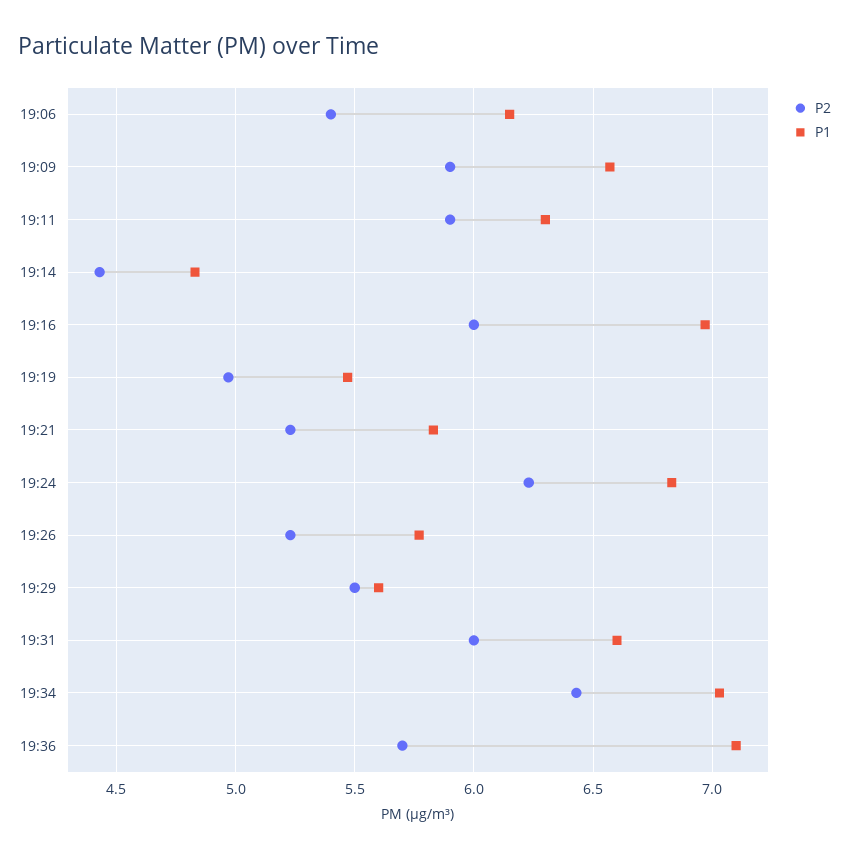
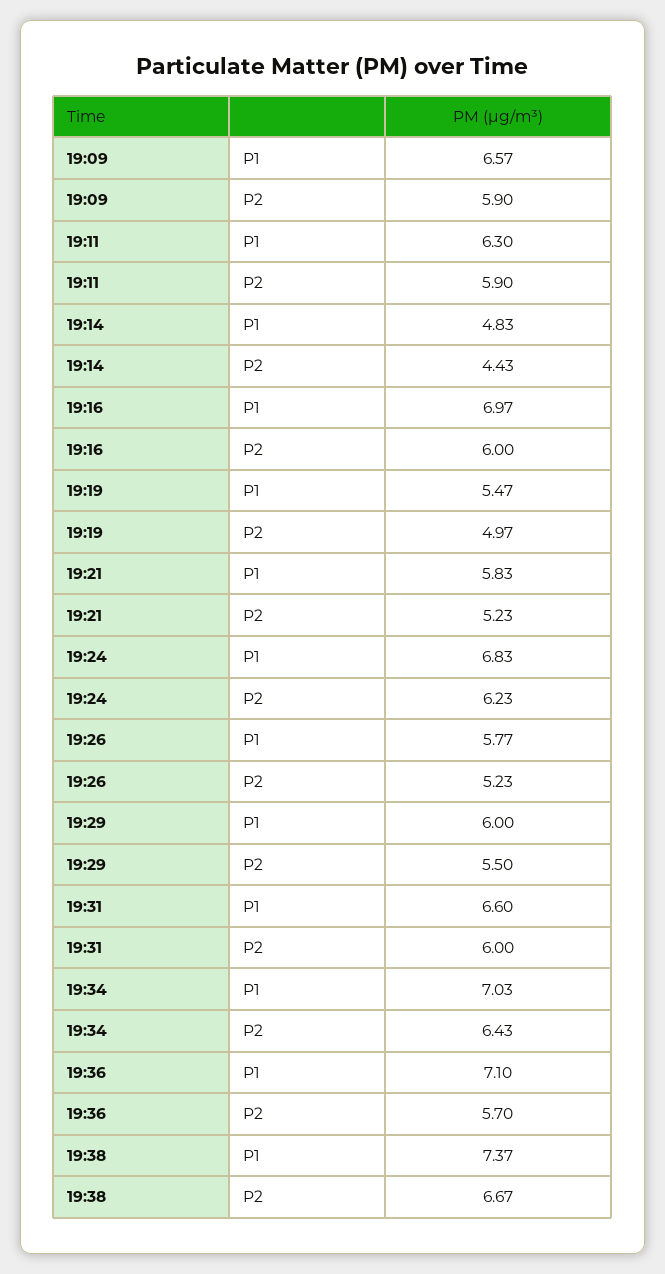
P2, 19:06: 5.4 -> none
P1, 19:06: 6.15 -> none
P1, 19:29: 5.6 -> 6
P1, 19:38: none -> 7.37
P2, 19:38: none -> 6.67

